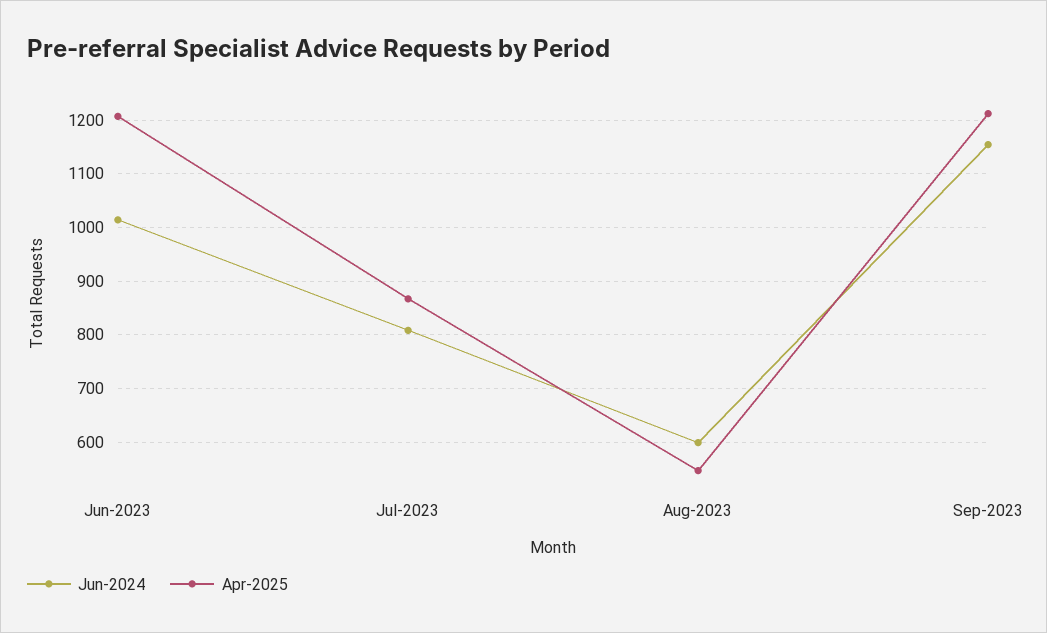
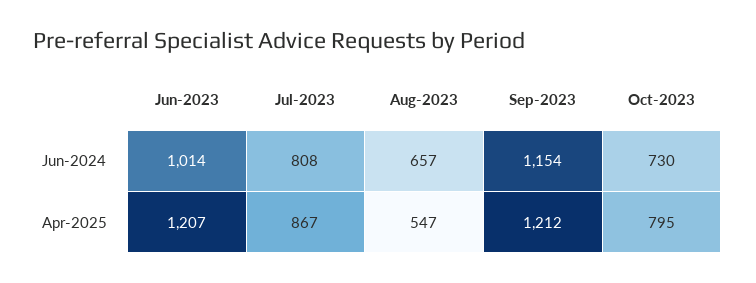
Jun-2024, Aug-2023: 600 -> 657
Jun-2024, Oct-2023: none -> 730
Apr-2025, Oct-2023: none -> 795

